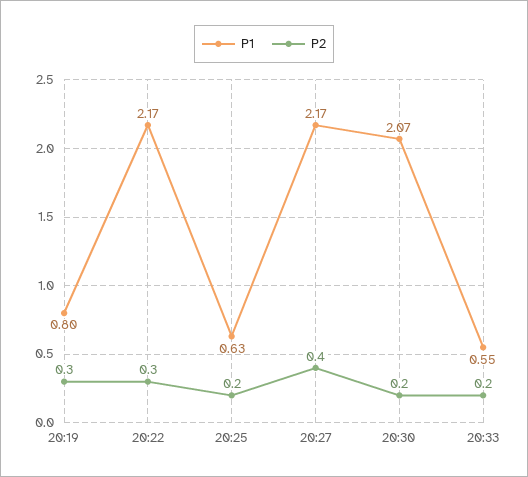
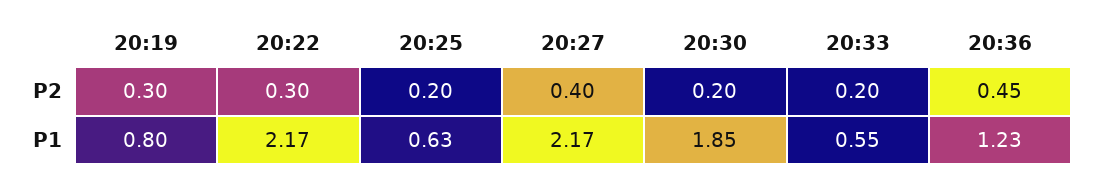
P1, 20:30: 2.07 -> 1.85
P2, 20:36: none -> 0.45
P1, 20:36: none -> 1.23

